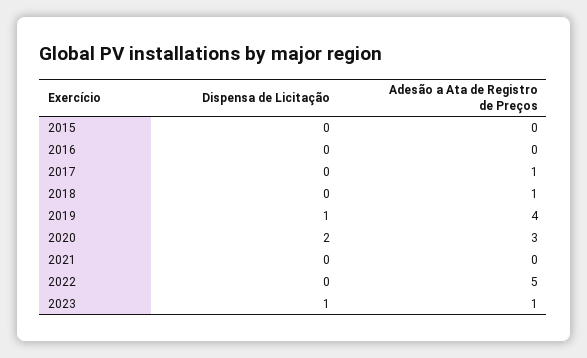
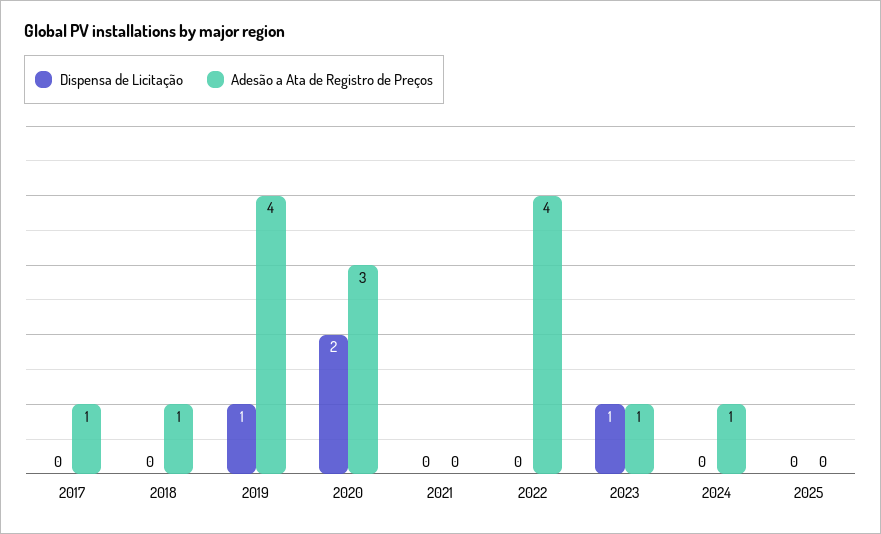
Dispensa de Licitação, 2015: 0 -> none
Adesão a Ata de Registro de Preços, 2015: 0 -> none
Dispensa de Licitação, 2016: 0 -> none
Adesão a Ata de Registro de Preços, 2016: 0 -> none
Adesão a Ata de Registro de Preços, 2022: 5 -> 4
Dispensa de Licitação, 2024: none -> 0
Adesão a Ata de Registro de Preços, 2024: none -> 1
Dispensa de Licitação, 2025: none -> 0
Adesão a Ata de Registro de Preços, 2025: none -> 0

